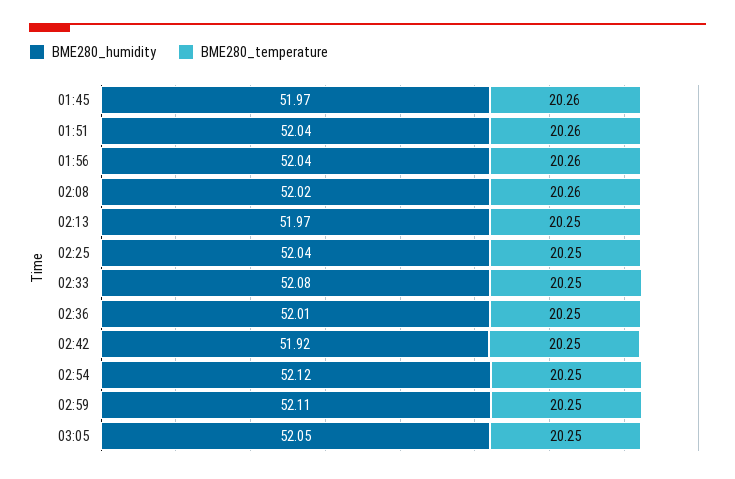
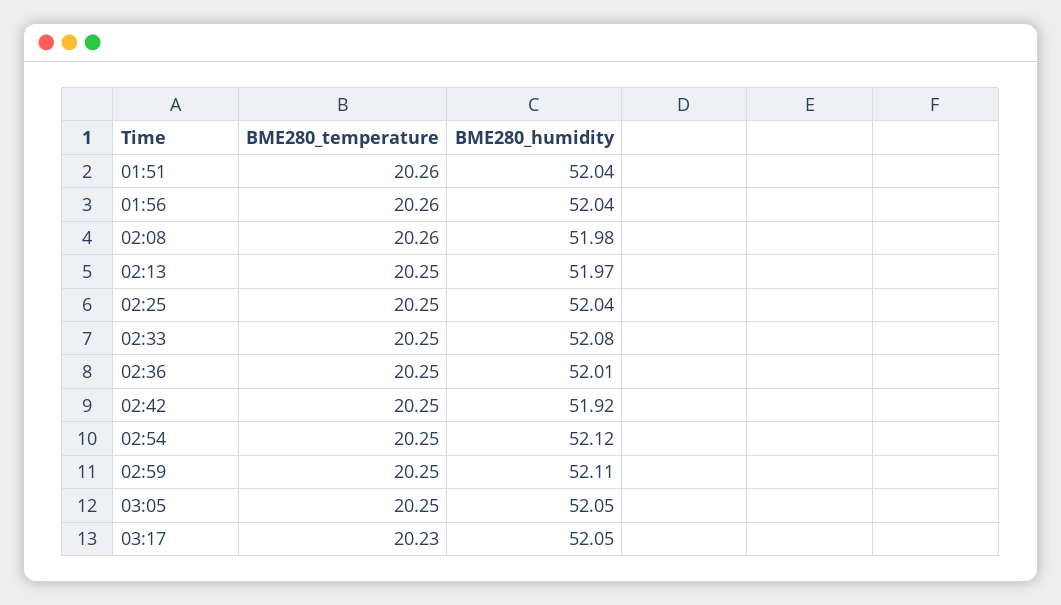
BME280_humidity, 01:45: 51.97 -> none
BME280_temperature, 01:45: 20.26 -> none
BME280_humidity, 02:08: 52.02 -> 51.98
BME280_temperature, 03:17: none -> 20.23
BME280_humidity, 03:17: none -> 52.05

